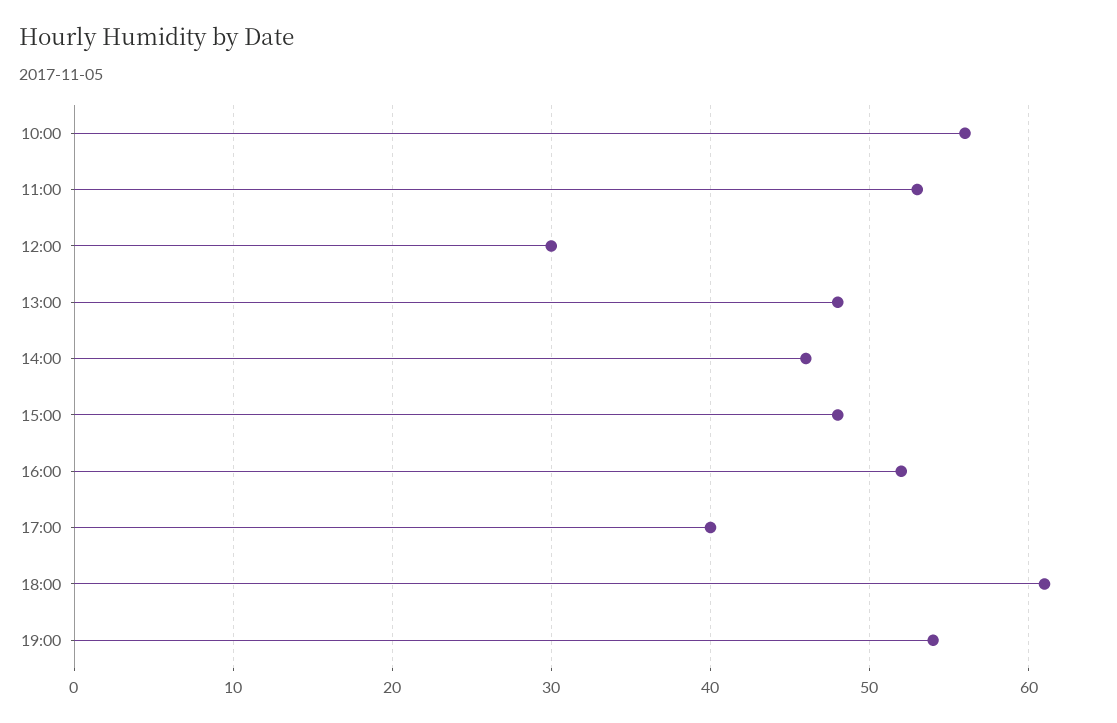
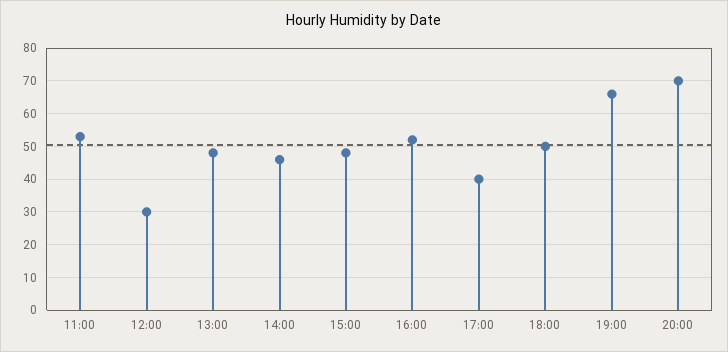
10:00: 56 -> none
18:00: 61 -> 50
19:00: 54 -> 65
20:00: none -> 70

